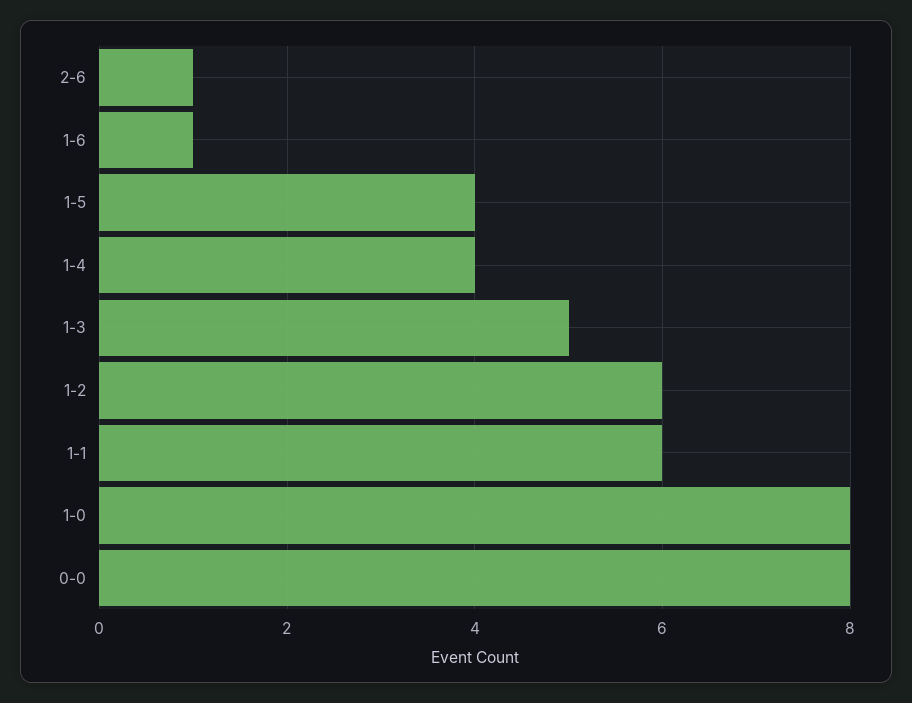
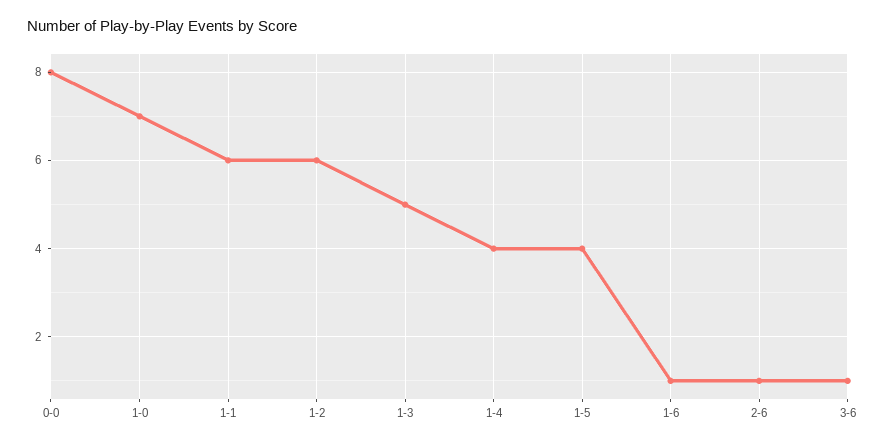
1-0: 8 -> 7
3-6: none -> 1

